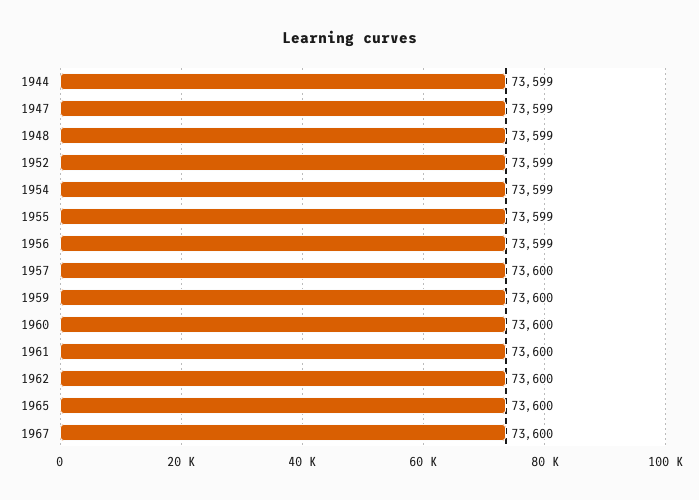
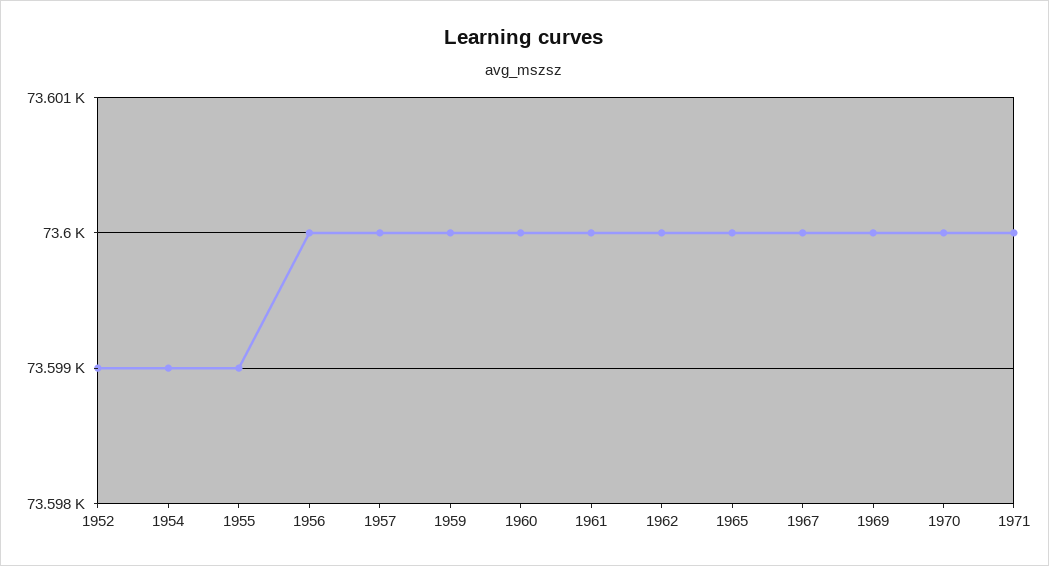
1944: 73599 -> none
1947: 73599 -> none
1948: 73599 -> none
1956: 73599 -> 73600
1969: none -> 73600
1970: none -> 73600
1971: none -> 73600

